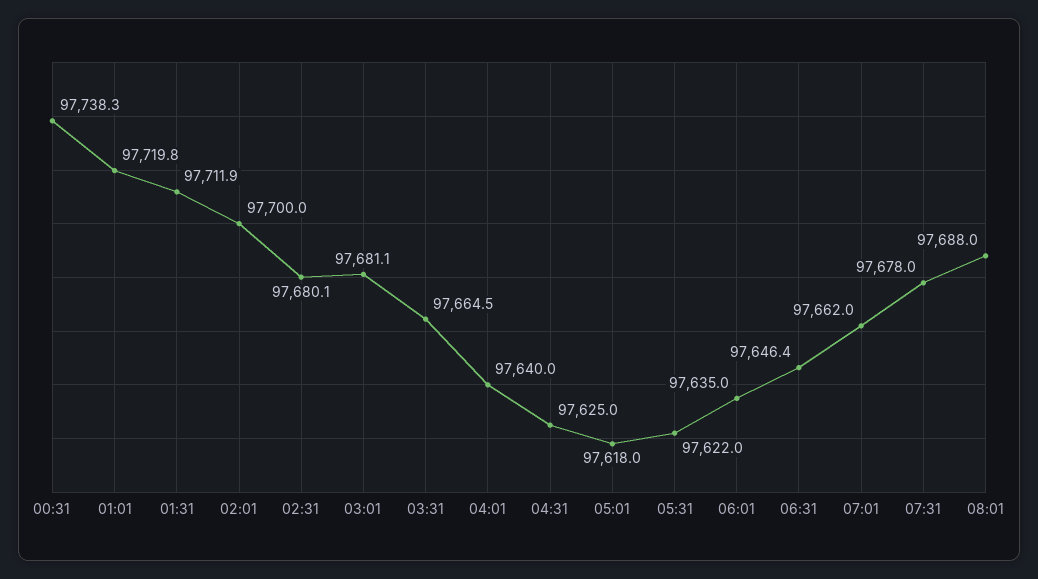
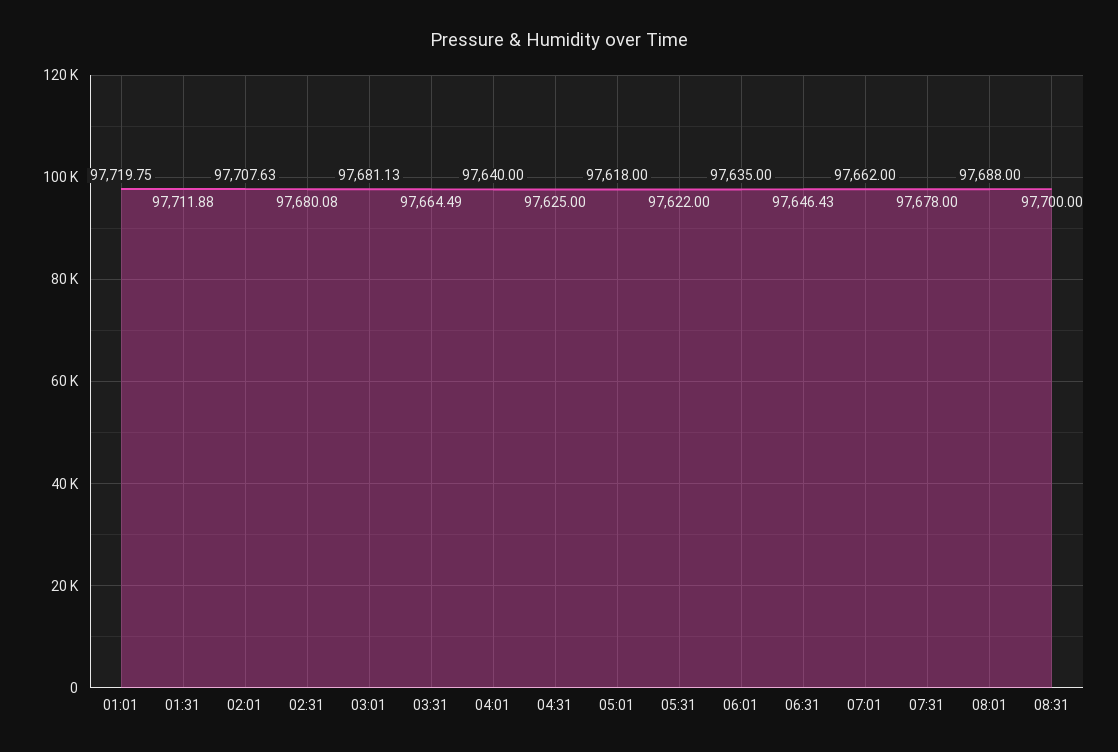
00:31: 97738.3 -> none
02:01: 97700 -> 97707.63
08:31: none -> 97700

